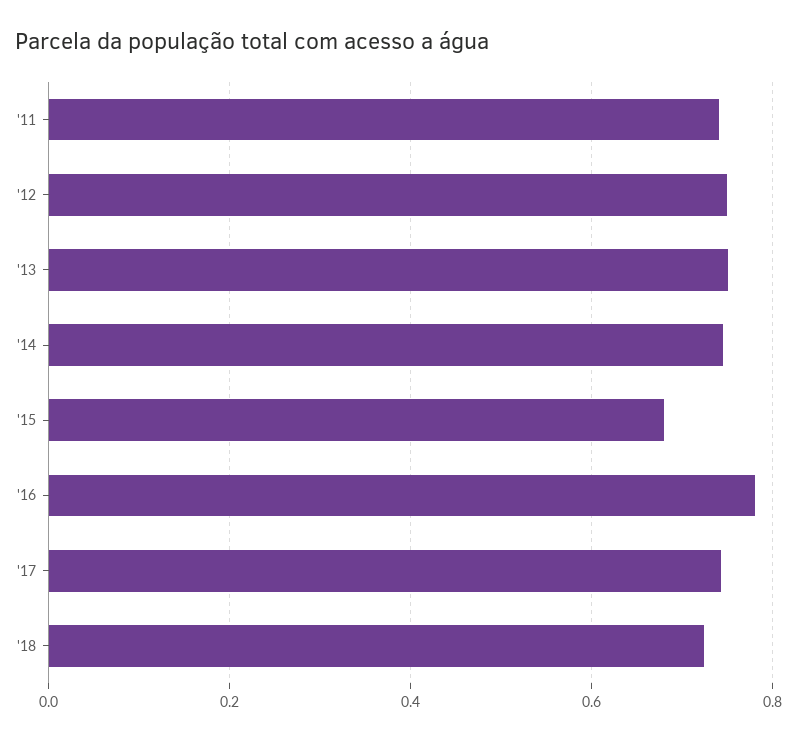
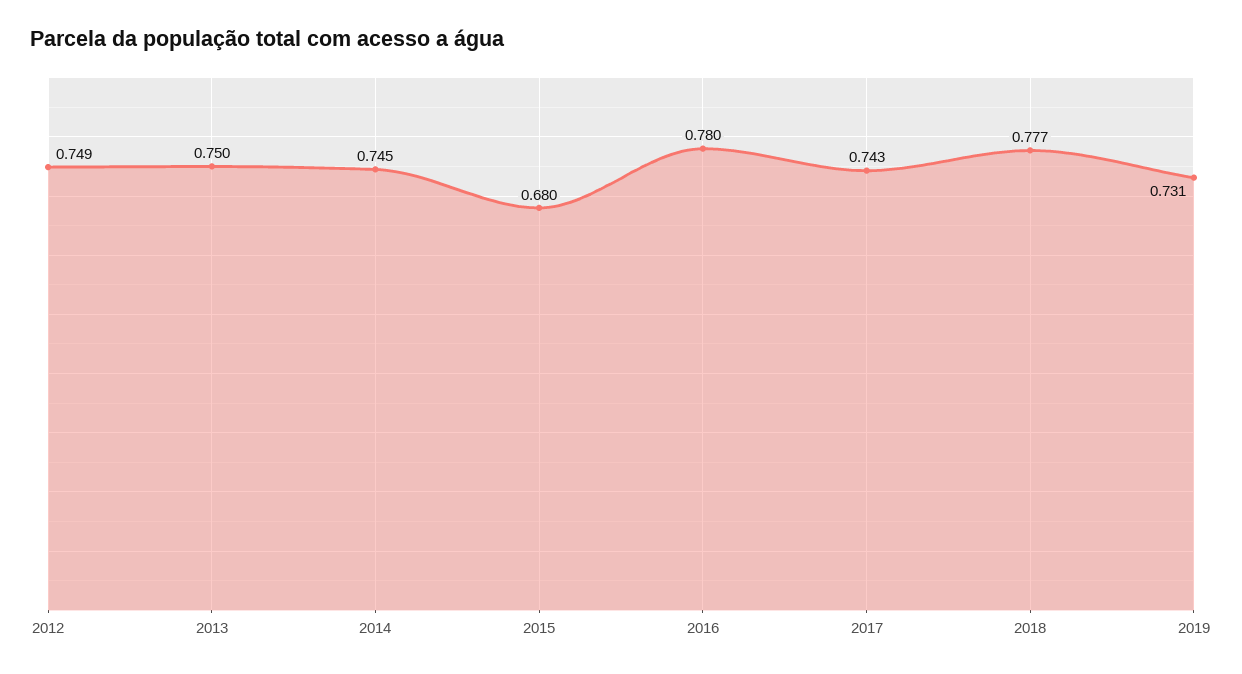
'11: 0.74 -> none
'18: 0.72 -> 0.777
2019: none -> 0.731

